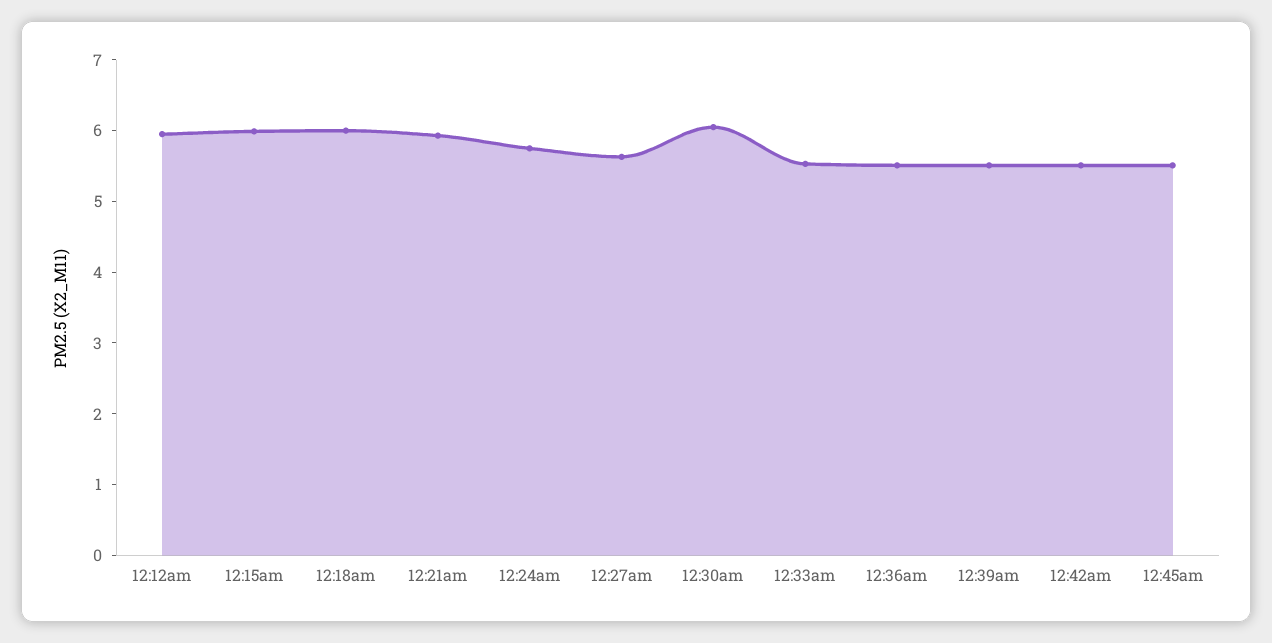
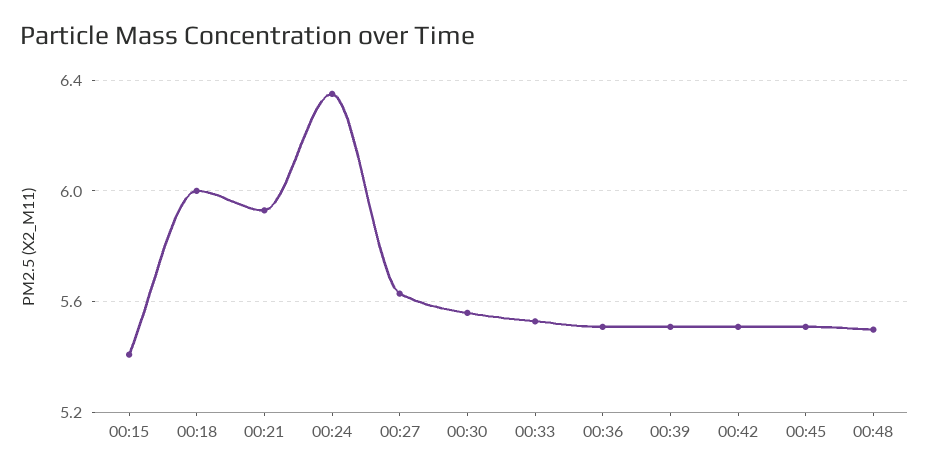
12:12am: 6 -> none
12:15am: 6 -> 5.4
12:24am: 5.8 -> 6.35
12:30am: 6 -> 5.55
00:48: none -> 5.5

